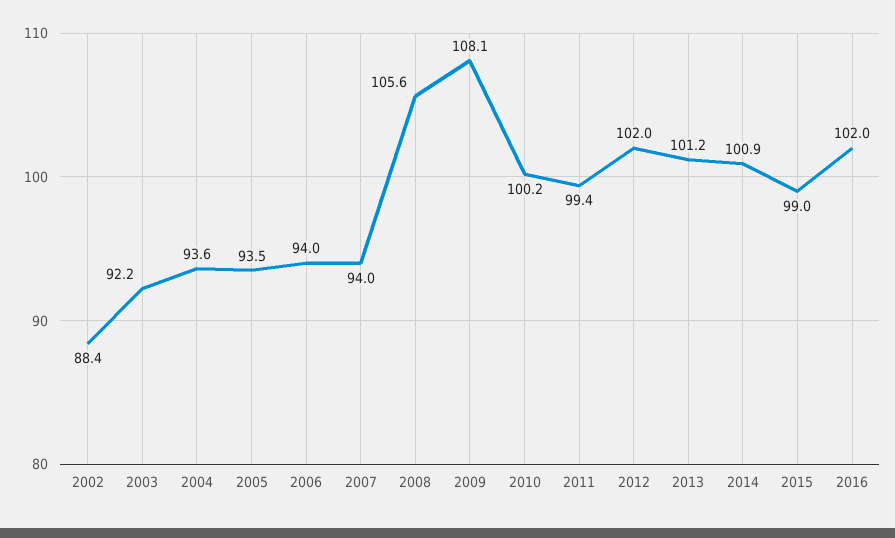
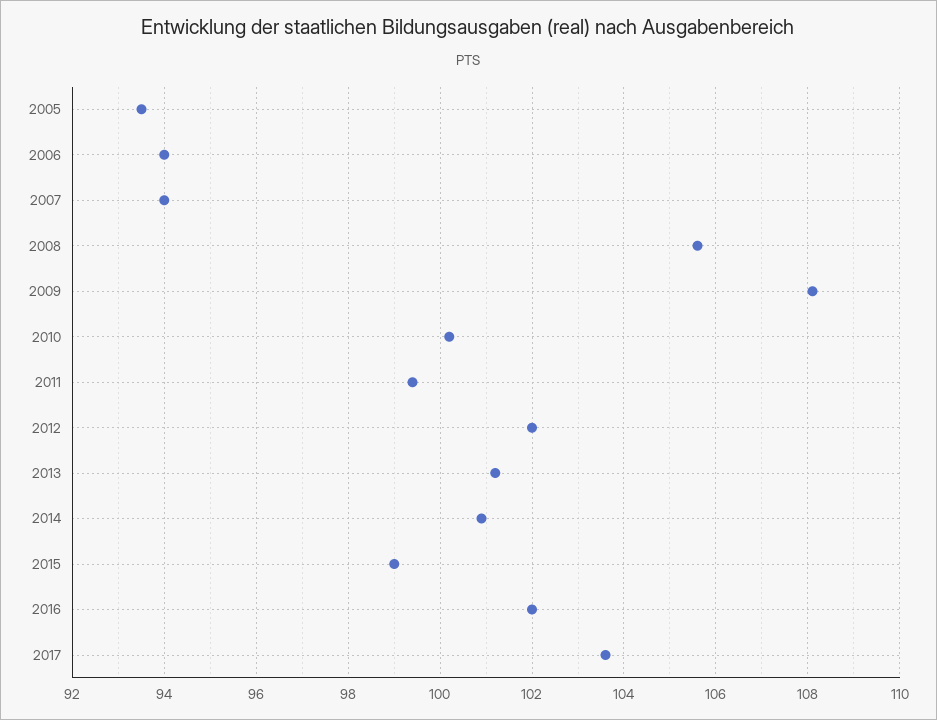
2002: 88.4 -> none
2003: 92.2 -> none
2004: 93.6 -> none
2017: none -> 103.5

